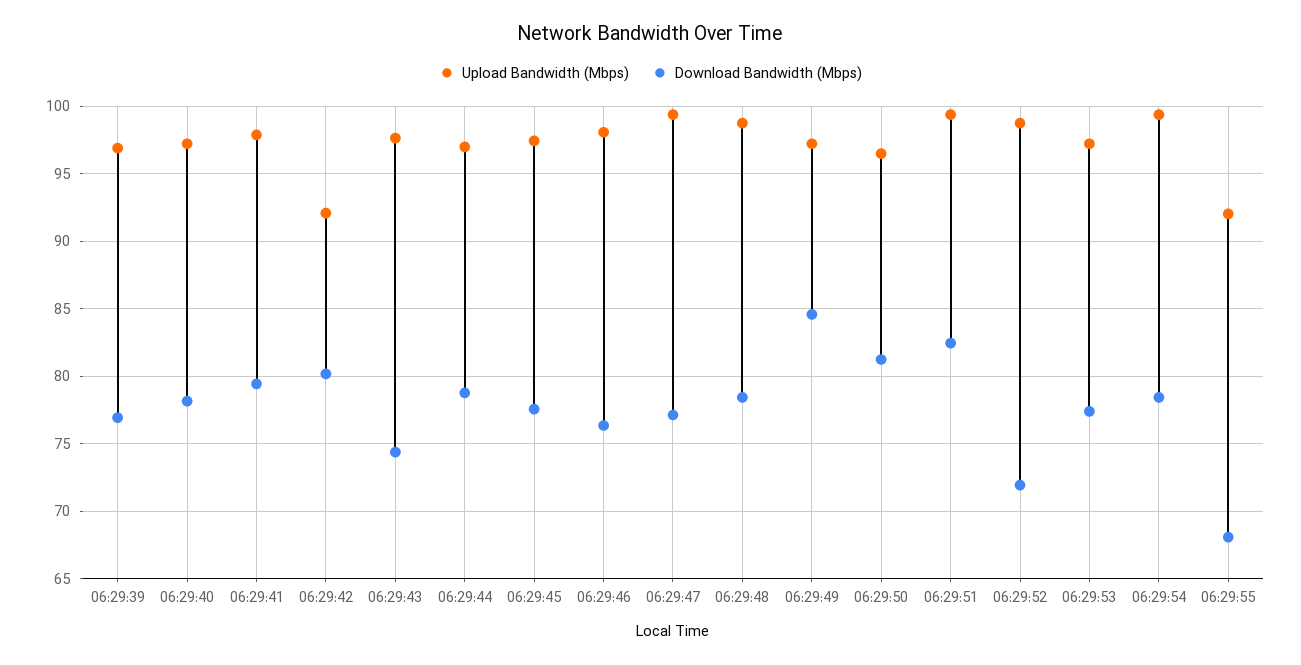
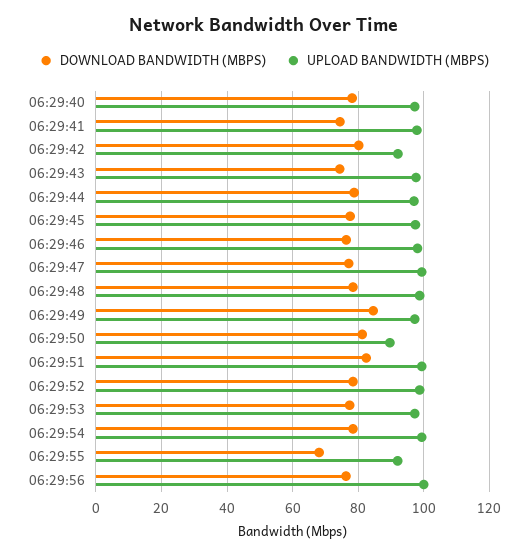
Upload Bandwidth (Mbps), 06:29:39: 97 -> none
Download Bandwidth (Mbps), 06:29:39: 77 -> none
Download Bandwidth (Mbps), 06:29:41: 79.5 -> 74
Upload Bandwidth (Mbps), 06:29:50: 96.5 -> 90
Download Bandwidth (Mbps), 06:29:52: 72 -> 78
Download Bandwidth (Mbps), 06:29:56: none -> 76
Upload Bandwidth (Mbps), 06:29:56: none -> 100

